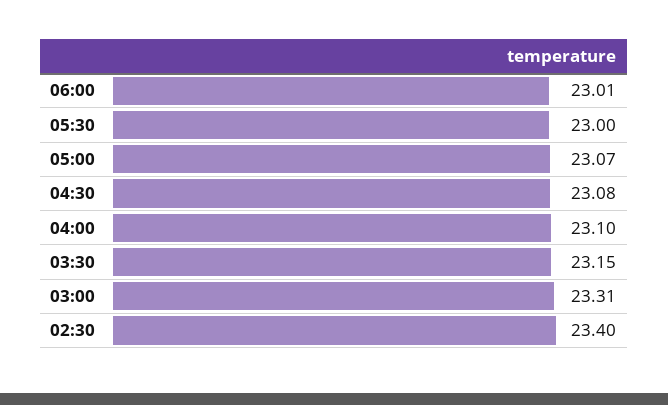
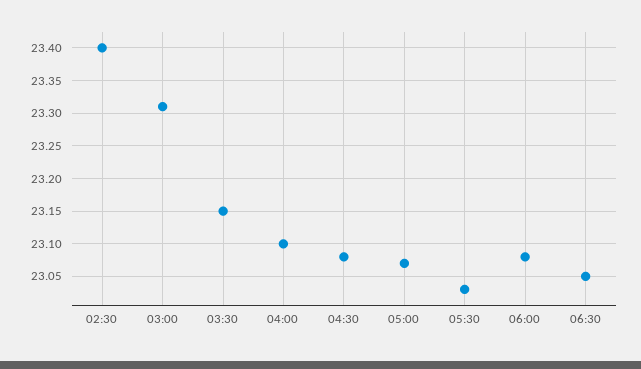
06:00: 23.01 -> 23.08
05:30: 23 -> 23.03
06:30: none -> 23.05

